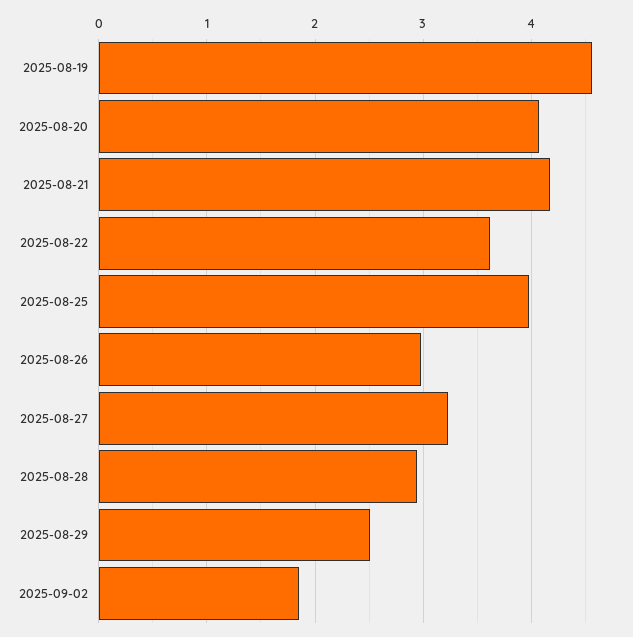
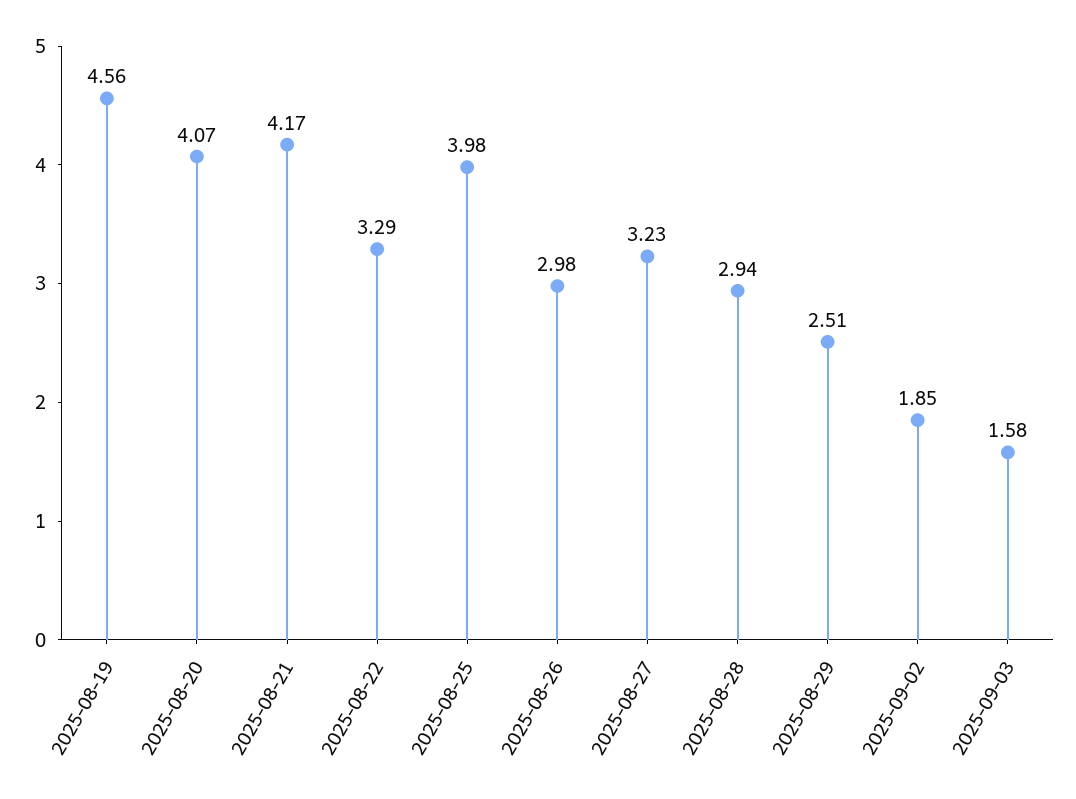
2025-08-22: 3.6 -> 3.29
2025-09-03: none -> 1.58

